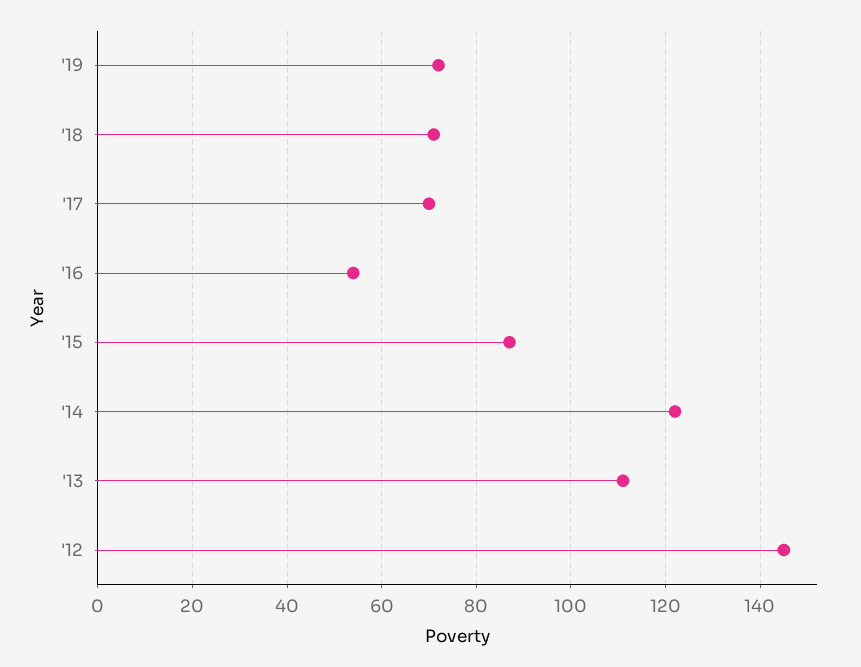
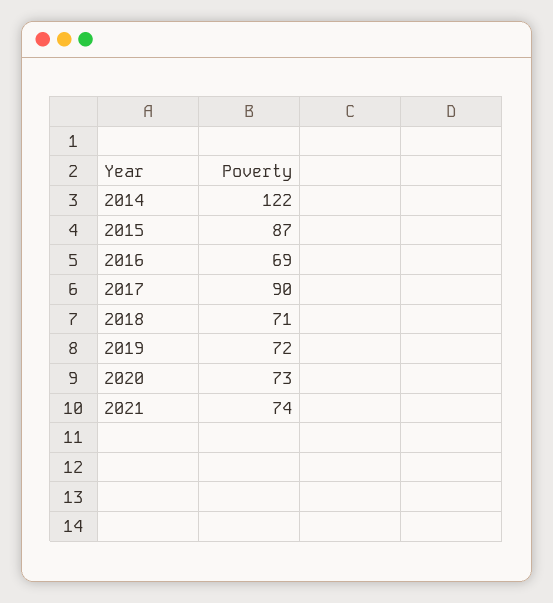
'17: 70 -> 90
'16: 55 -> 69
'13: 110 -> none
'12: 145 -> none
2020: none -> 73
2021: none -> 74

